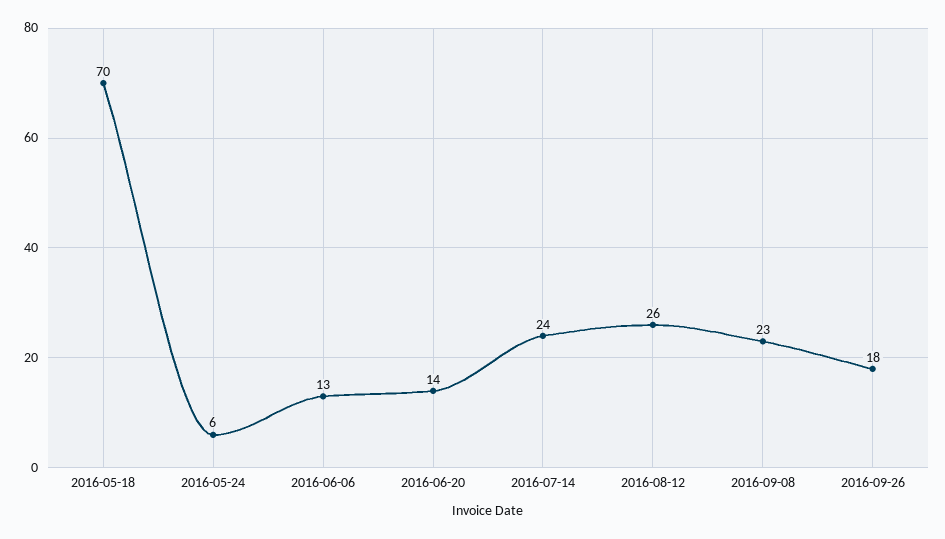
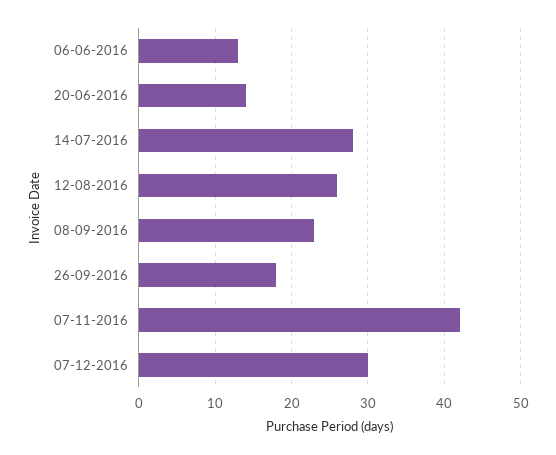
2016-05-18: 70 -> none
2016-05-24: 6 -> none
2016-07-14: 24 -> 28
07-11-2016: none -> 42
07-12-2016: none -> 30

